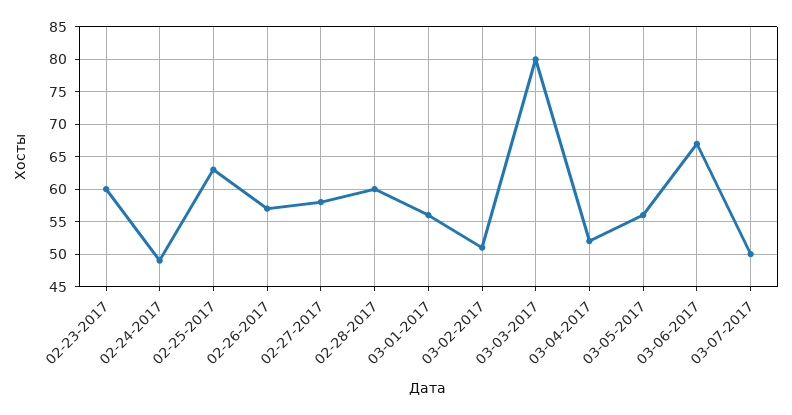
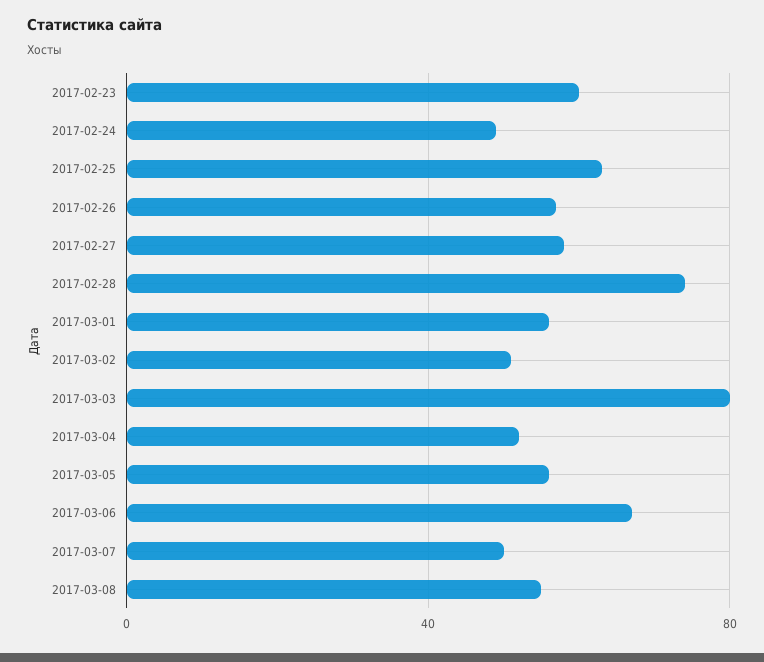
02-28-2017: 60 -> 75
2017-03-08: none -> 55

